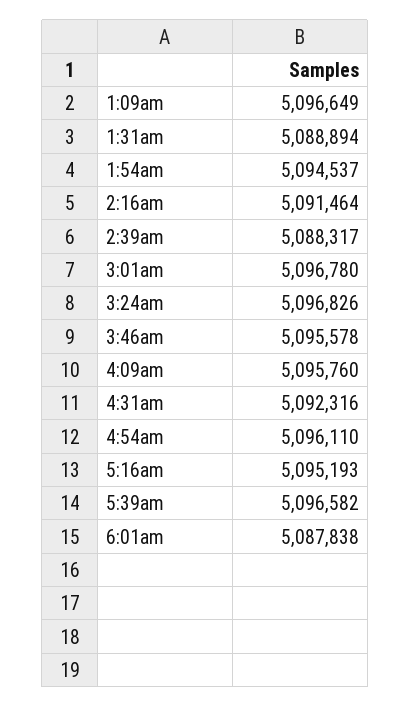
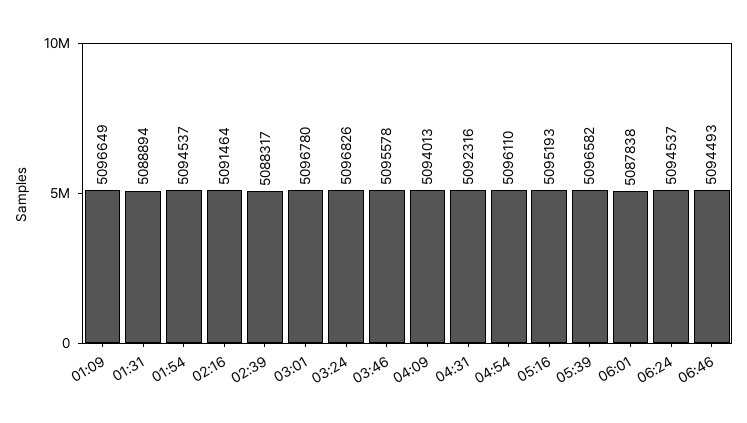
4:09am: 5095760 -> 5094013
06:24: none -> 5094537
06:46: none -> 5094493

